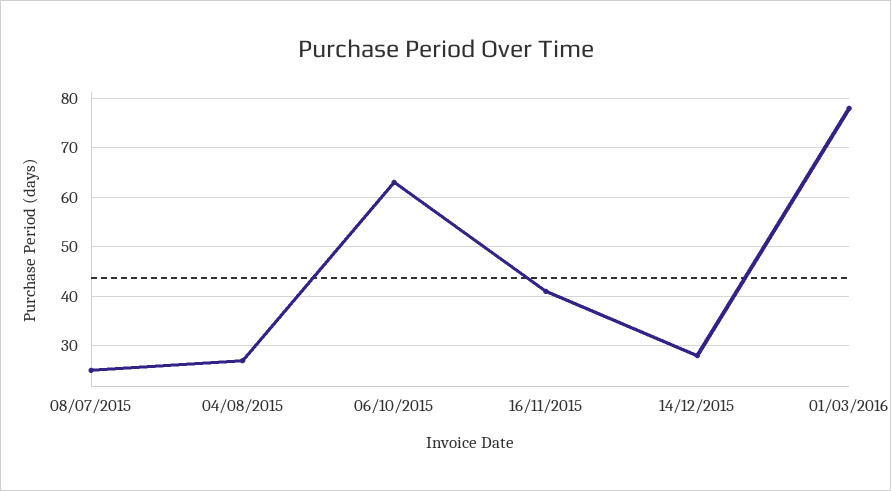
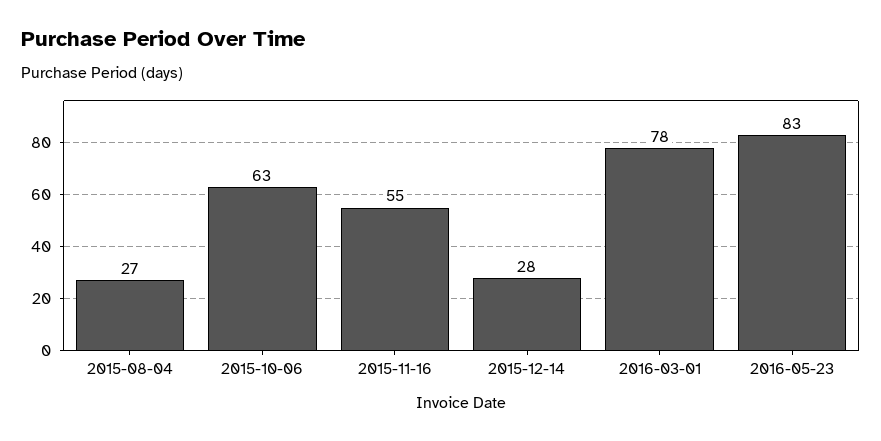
08/07/2015: 25 -> none
16/11/2015: 40 -> 55
2016-05-23: none -> 83

